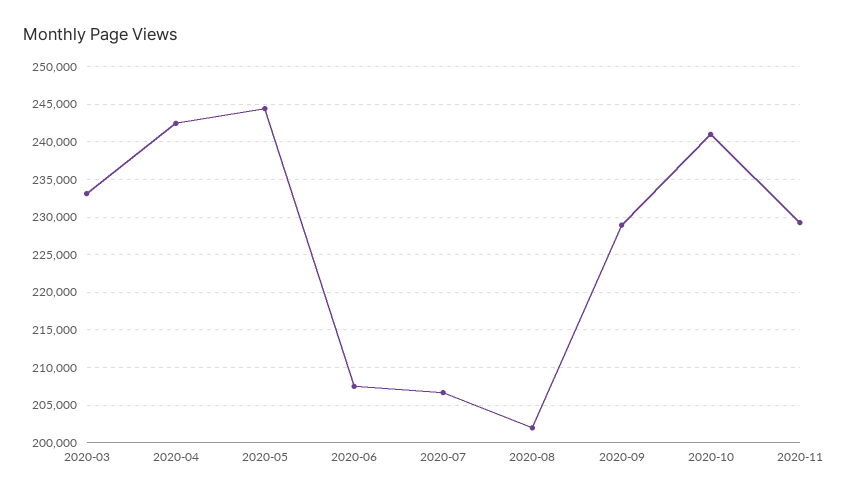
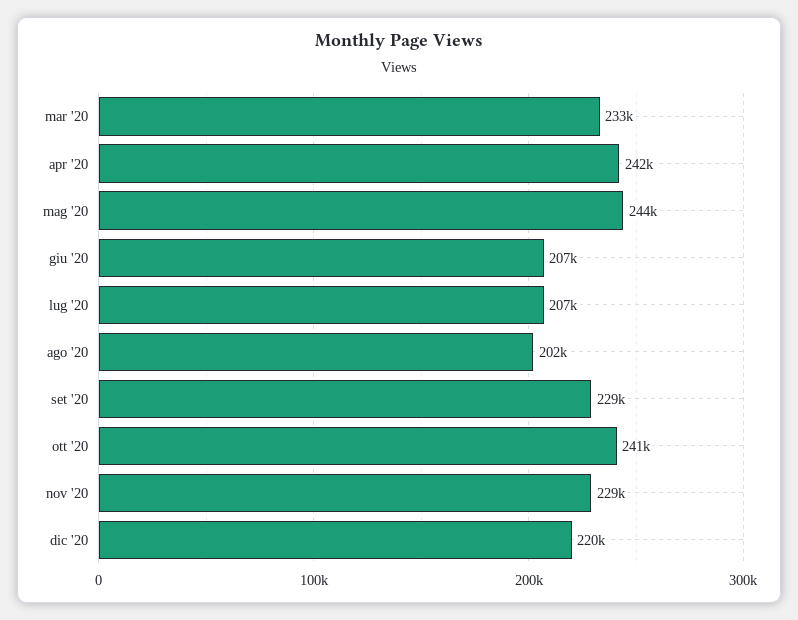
dic '20: none -> 220000

